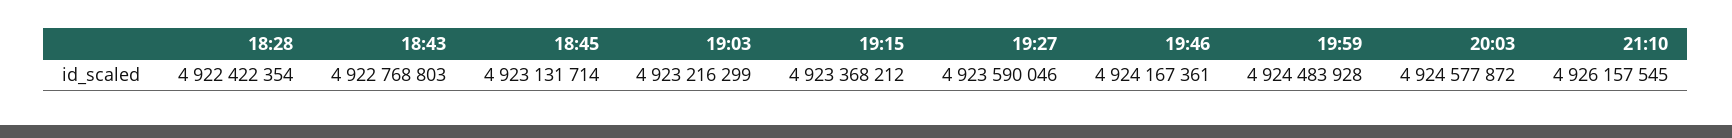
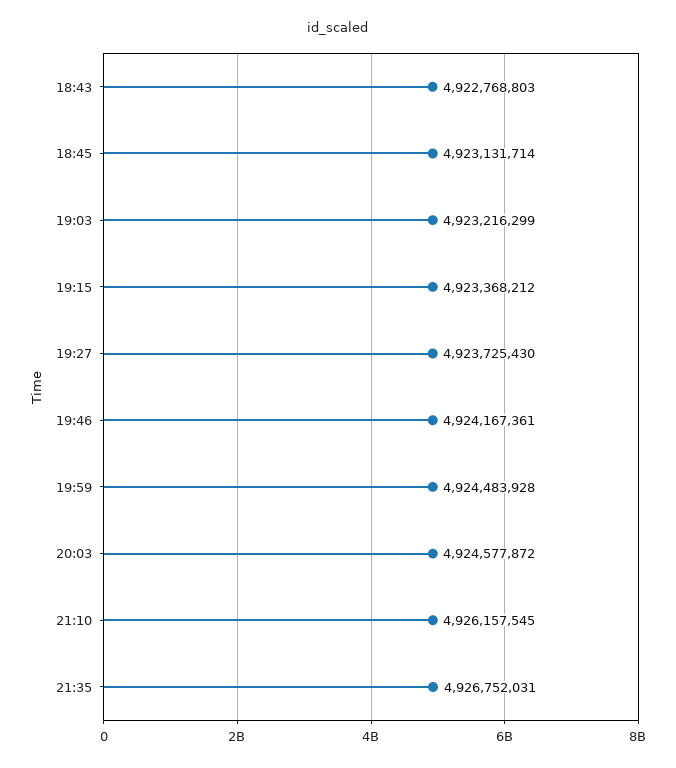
18:28: 4922422354 -> none
19:27: 4923590046 -> 4923725430
21:35: none -> 4926752031

